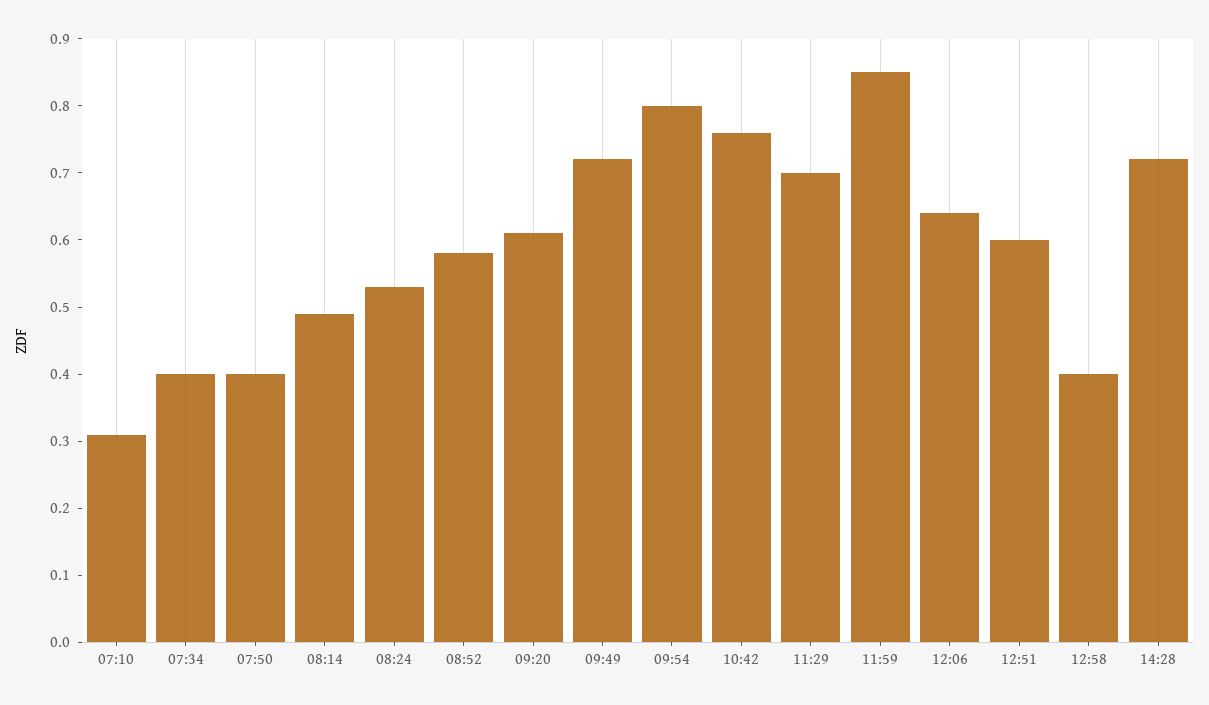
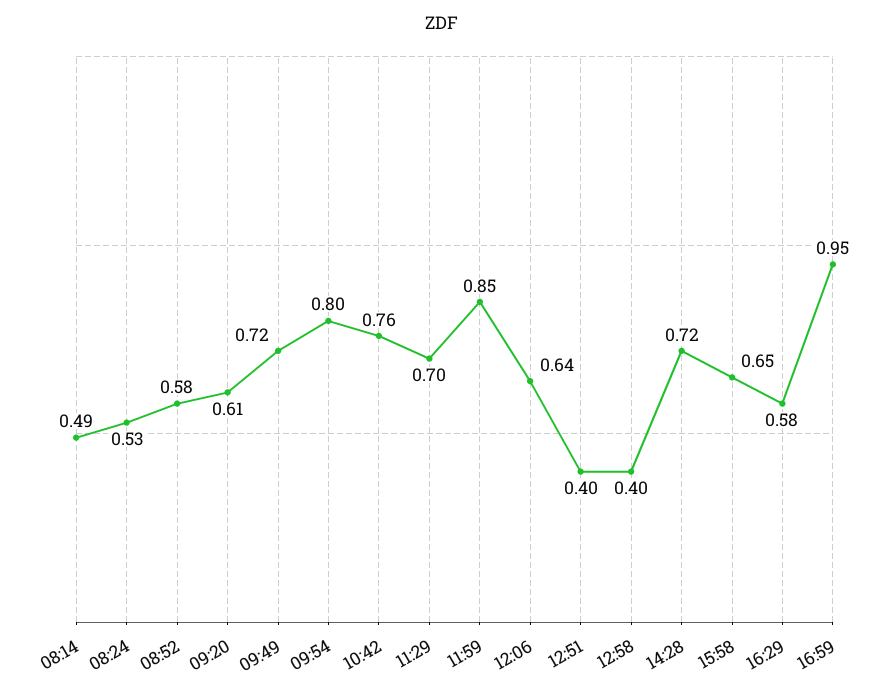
07:10: 0.3 -> none
07:34: 0.4 -> none
07:50: 0.4 -> none
12:51: 0.6 -> 0.4
15:58: none -> 0.65
16:29: none -> 0.58
16:59: none -> 0.95

